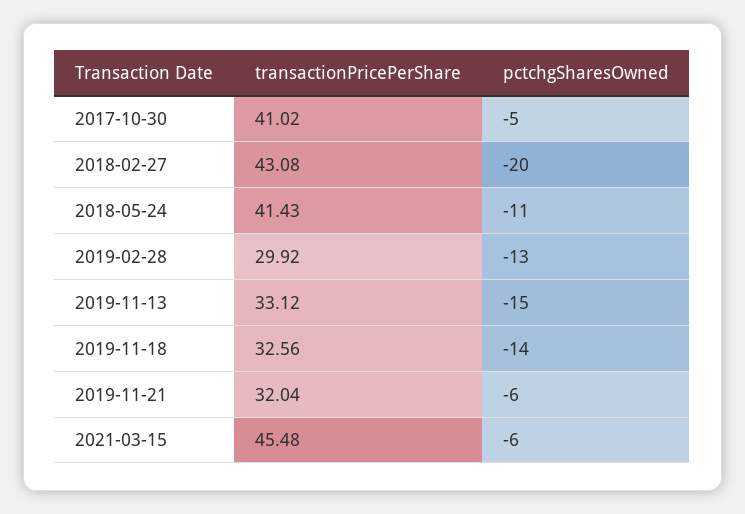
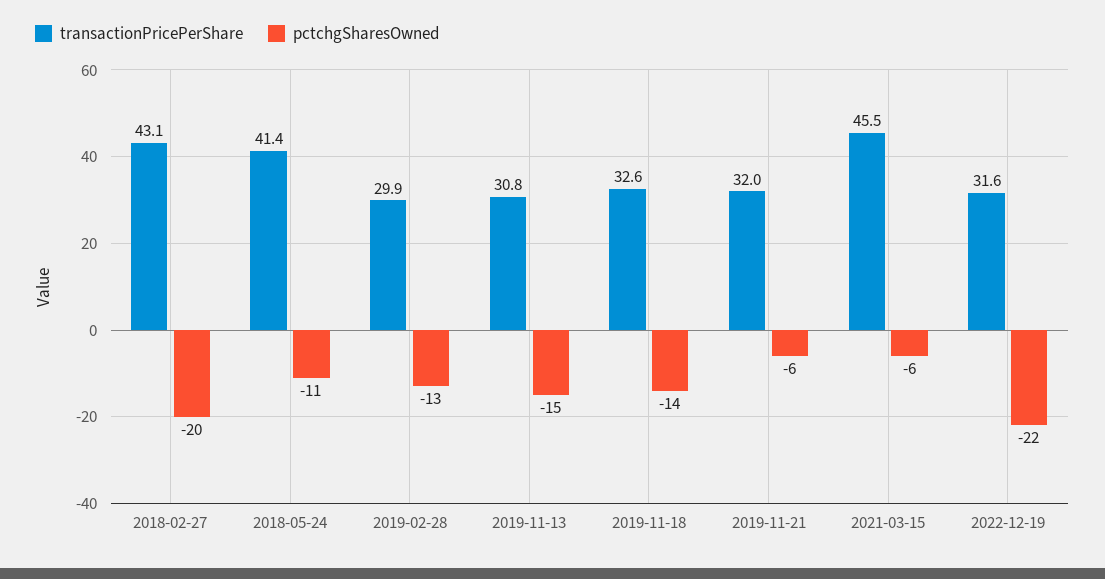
transactionPricePerShare, 2017-10-30: 41.02 -> none
pctchgSharesOwned, 2017-10-30: -5 -> none
transactionPricePerShare, 2019-11-13: 33.12 -> 30.8
transactionPricePerShare, 2022-12-19: none -> 31.6
pctchgSharesOwned, 2022-12-19: none -> -22

